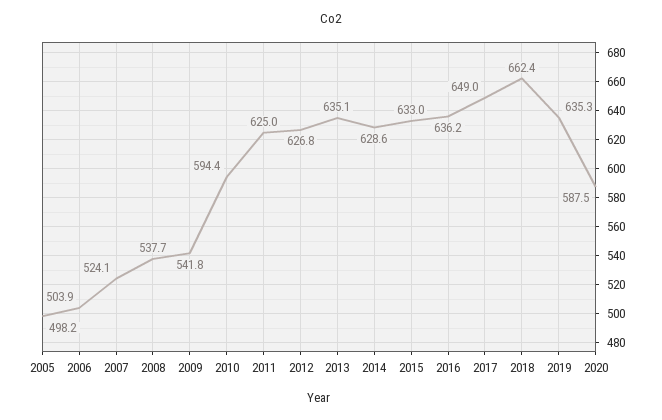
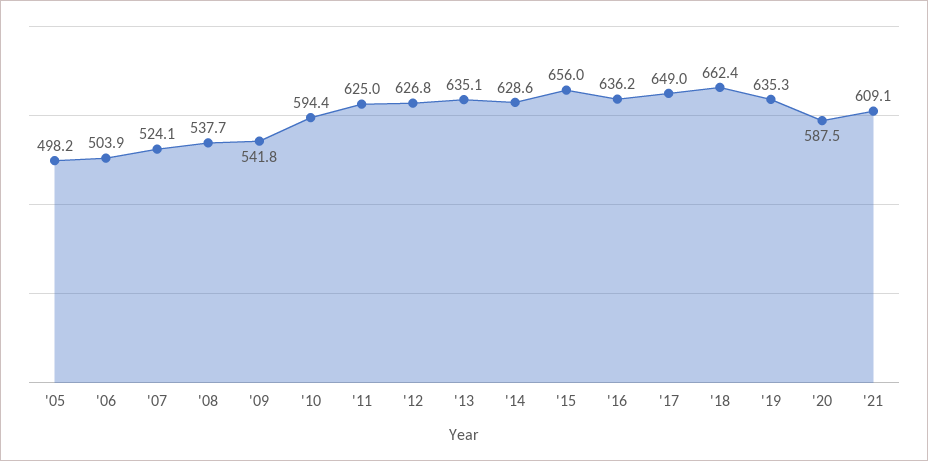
2015: 633 -> 656
'21: none -> 609.1

